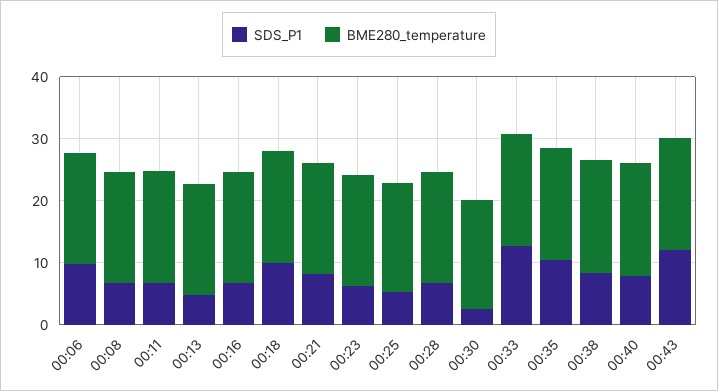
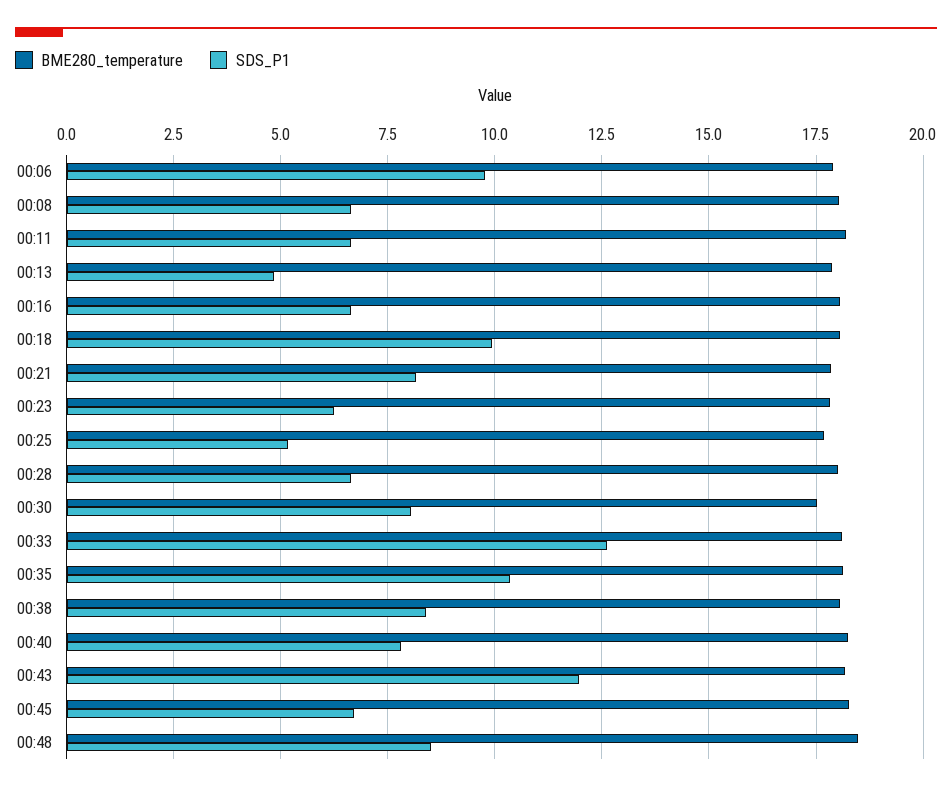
SDS_P1, 00:30: 2 -> 8
BME280_temperature, 00:45: none -> 18.25
SDS_P1, 00:45: none -> 6.75
BME280_temperature, 00:48: none -> 18.5
SDS_P1, 00:48: none -> 8.5

